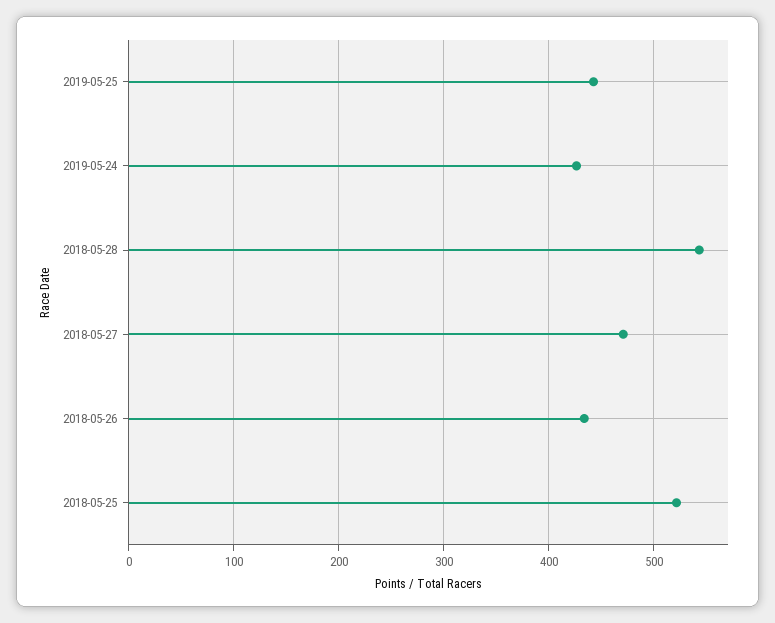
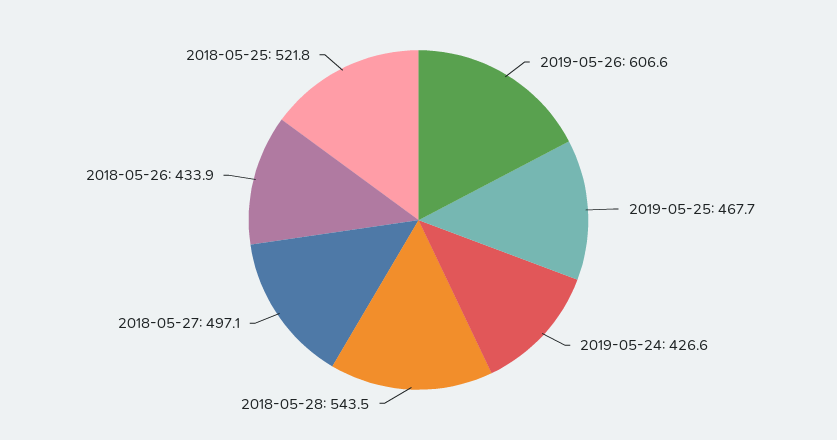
2019-05-25: 440 -> 467.7
2018-05-27: 470 -> 497.1
2019-05-26: none -> 606.6

